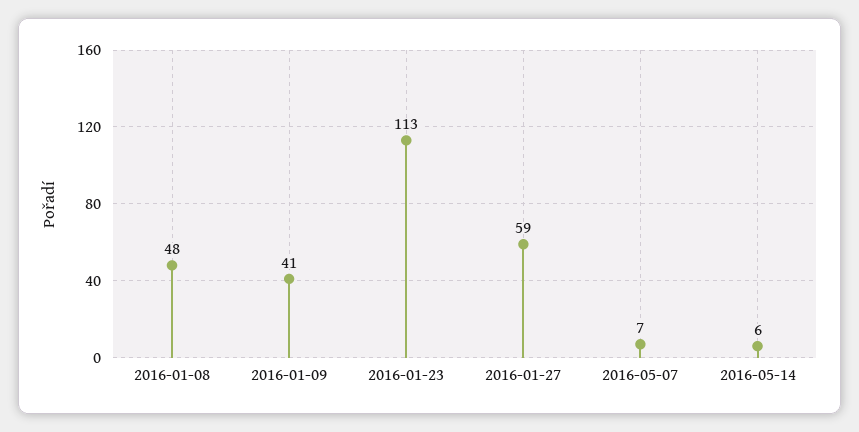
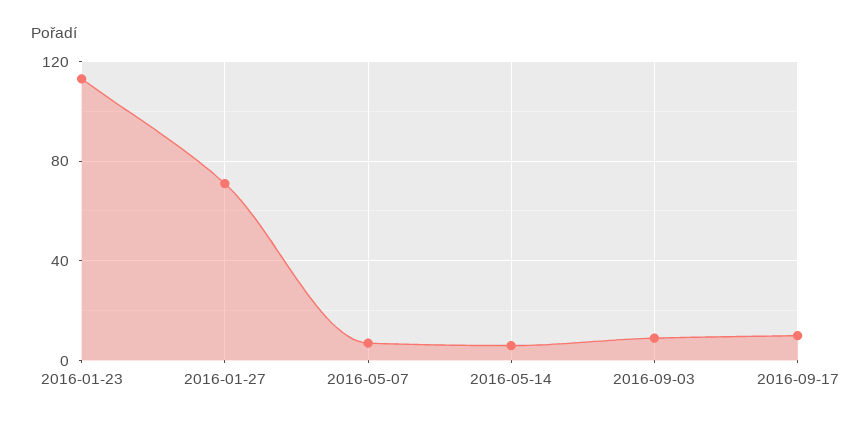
2016-01-08: 48 -> none
2016-01-09: 41 -> none
2016-01-27: 59 -> 70
2016-09-03: none -> 10
2016-09-17: none -> 10

